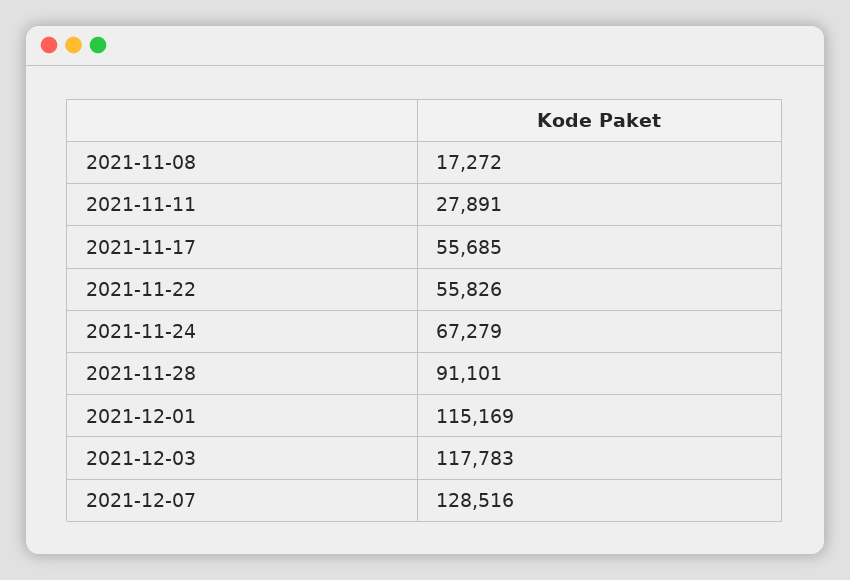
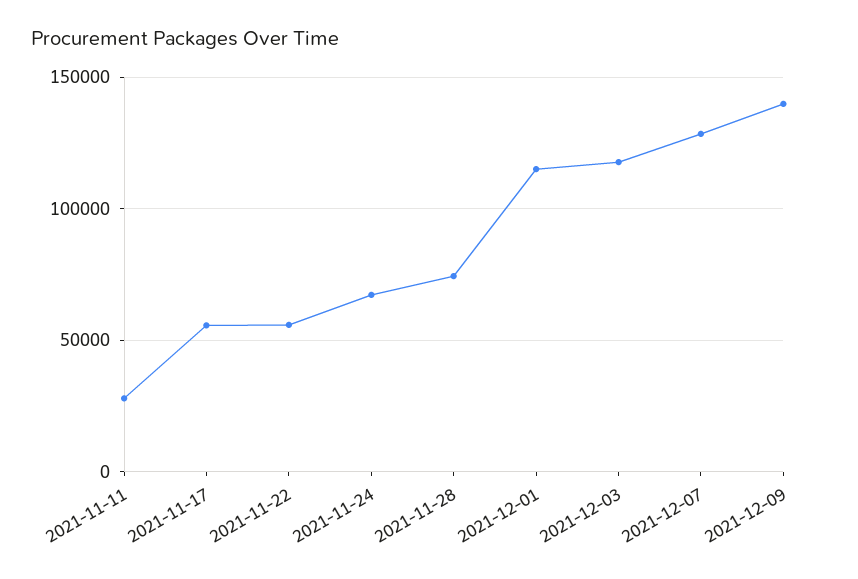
2021-11-08: 17272 -> none
2021-11-28: 91101 -> 75000
2021-12-09: none -> 140000

